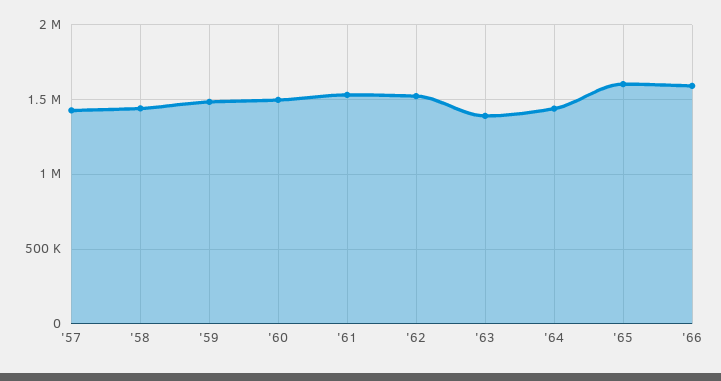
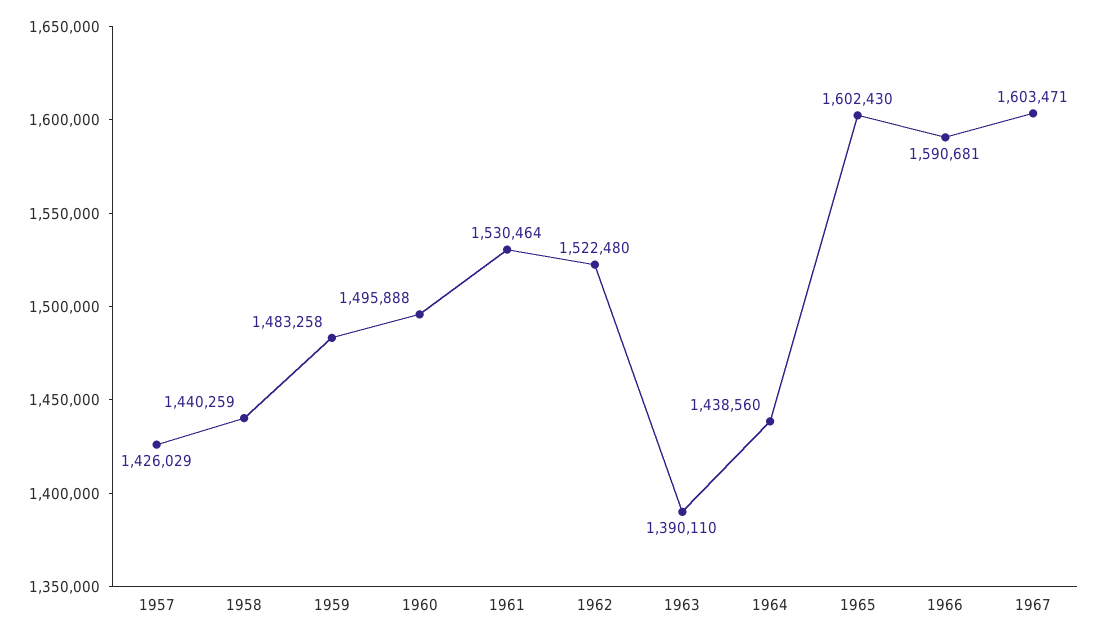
1967: none -> 1603471

